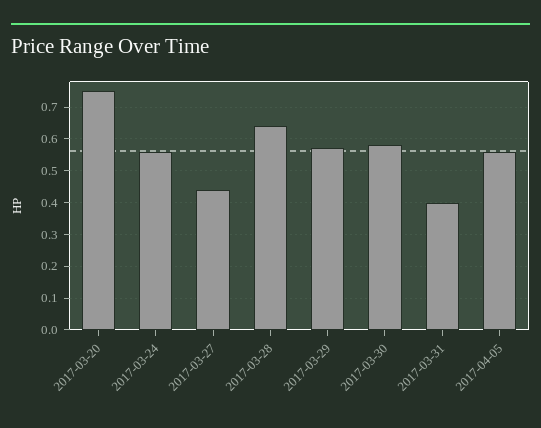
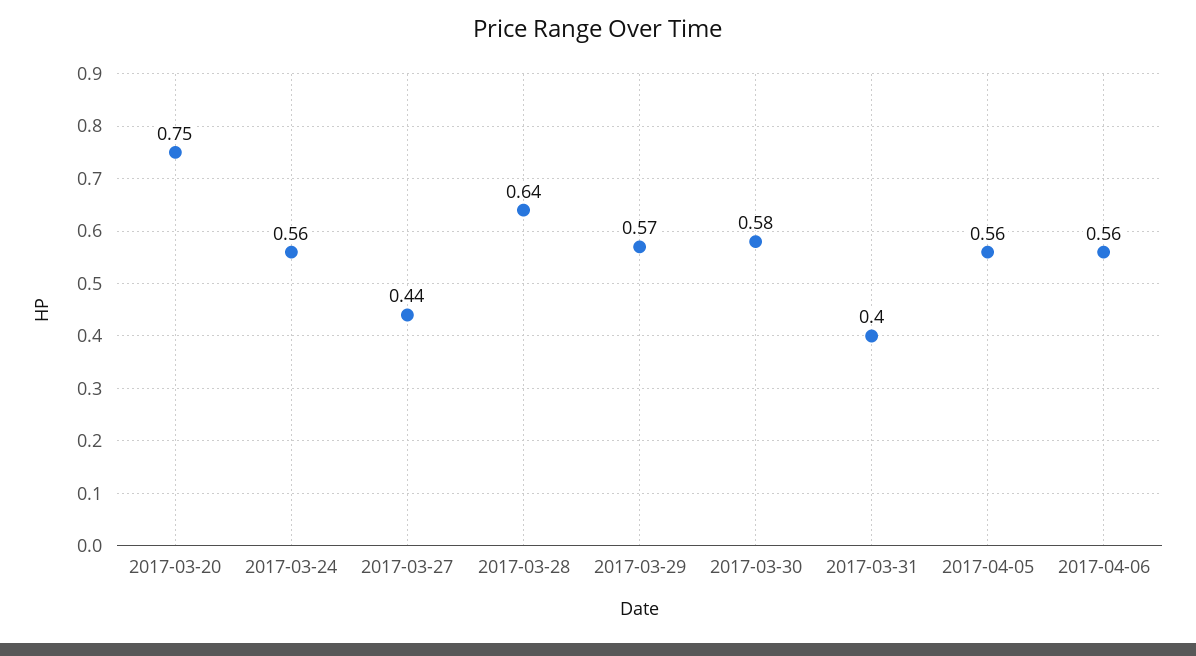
2017-04-06: none -> 0.56

